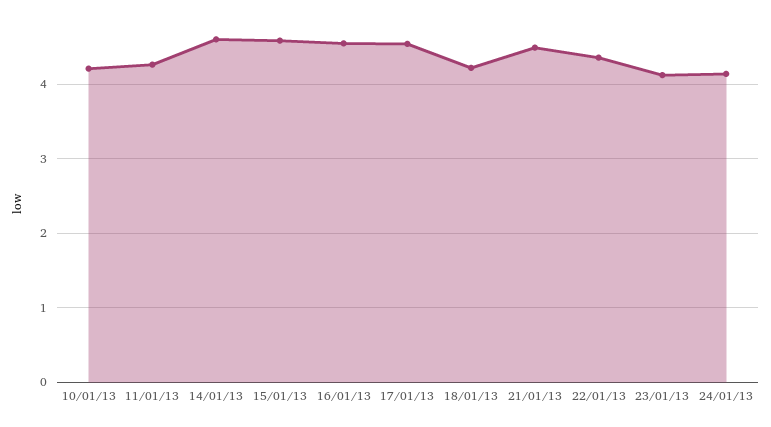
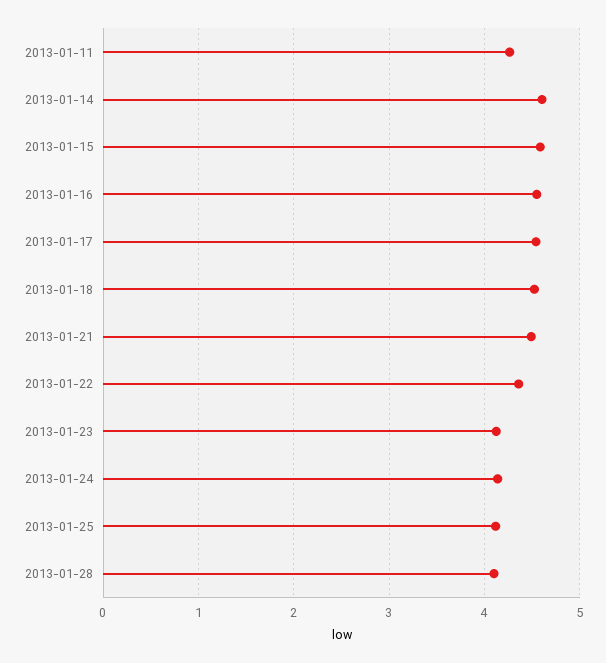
10/01/13: 4.2 -> none
18/01/13: 4.2 -> 4.5
2013-01-25: none -> 4.1
2013-01-28: none -> 4.1

